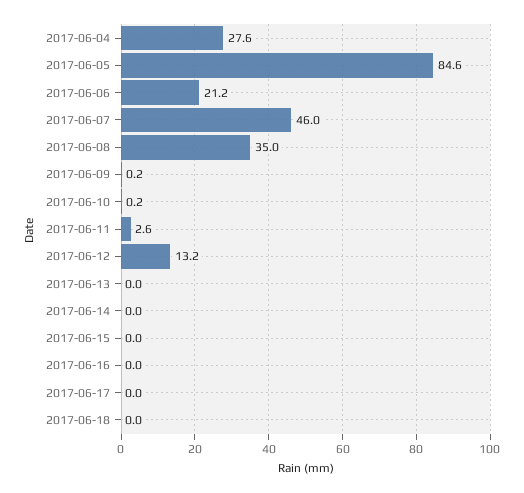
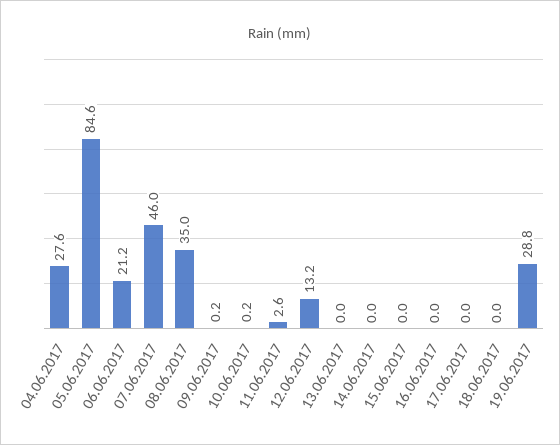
19.06.2017: none -> 28.8

